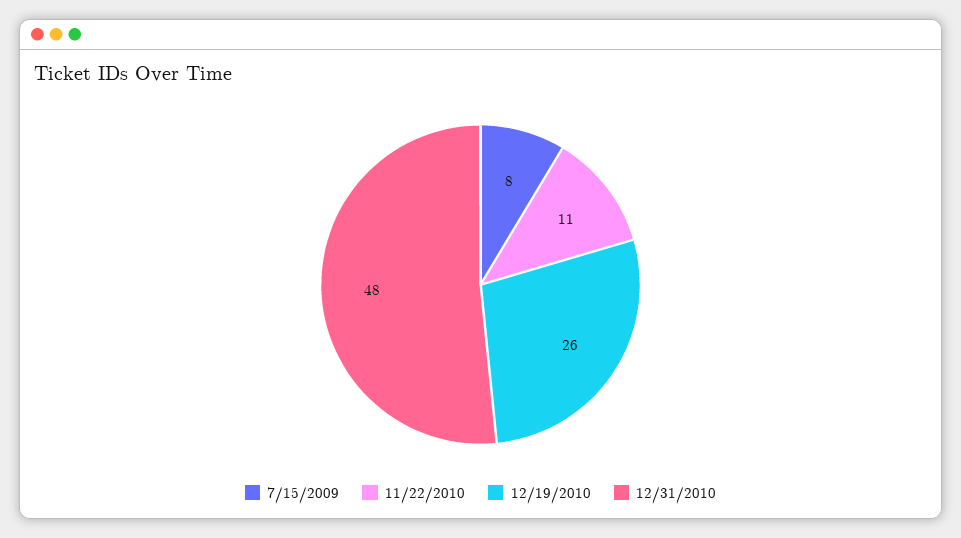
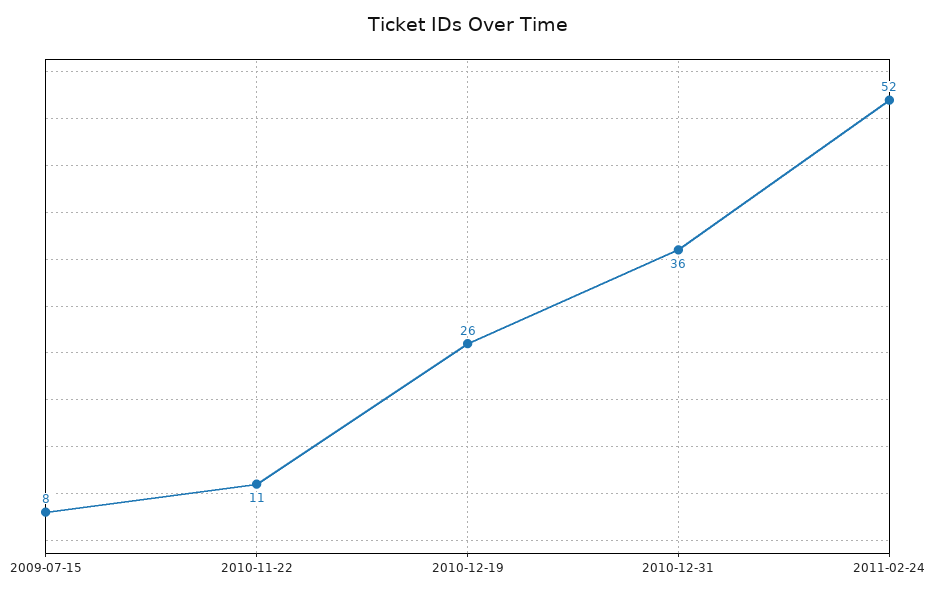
12/31/2010: 48 -> 36
2011-02-24: none -> 52

